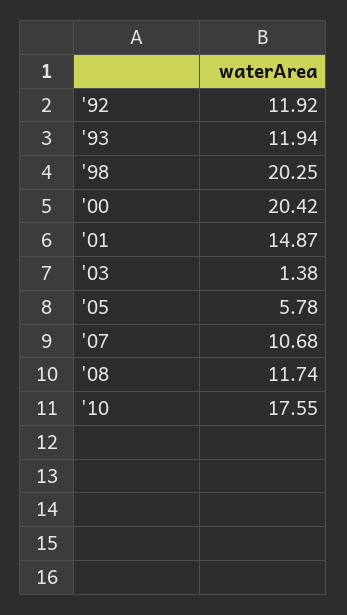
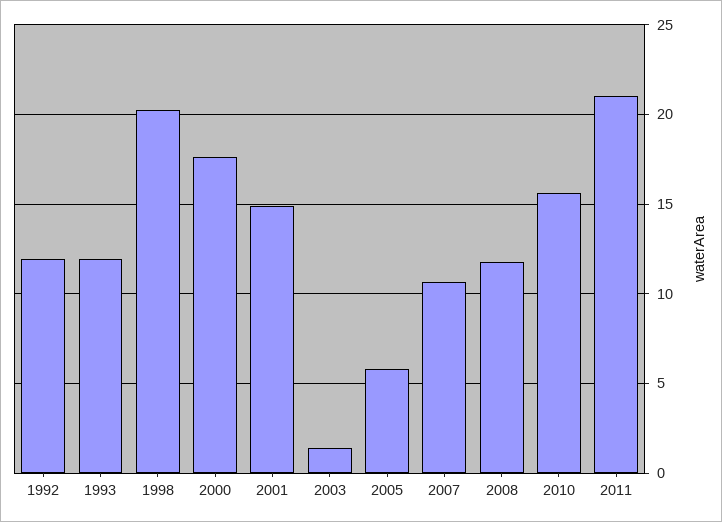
'00: 20.42 -> 17.5
'10: 17.55 -> 15.5
2011: none -> 21

